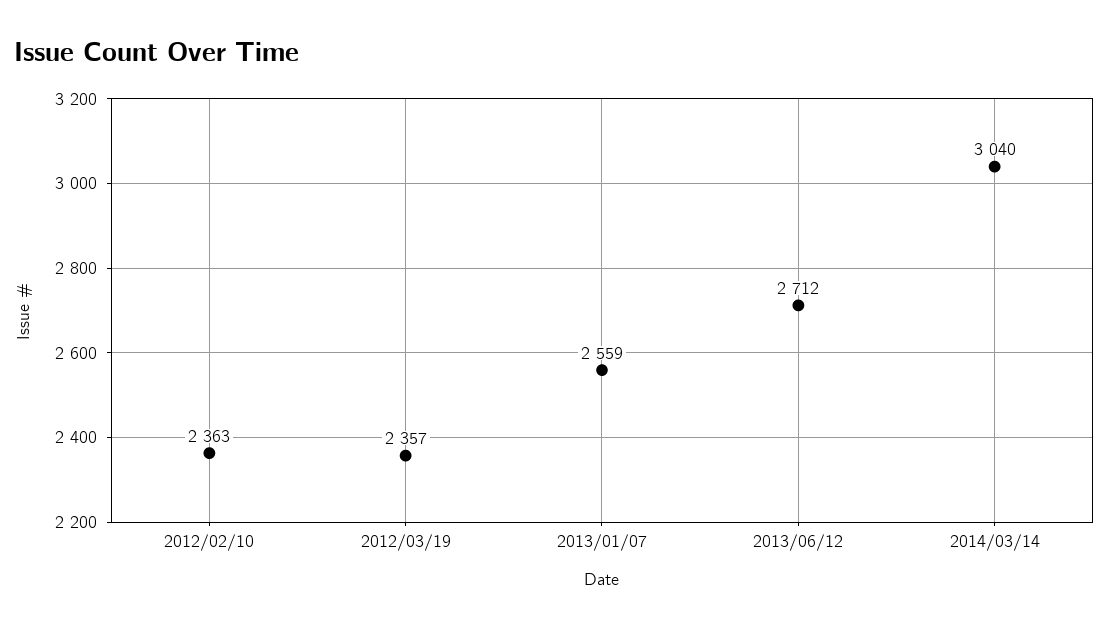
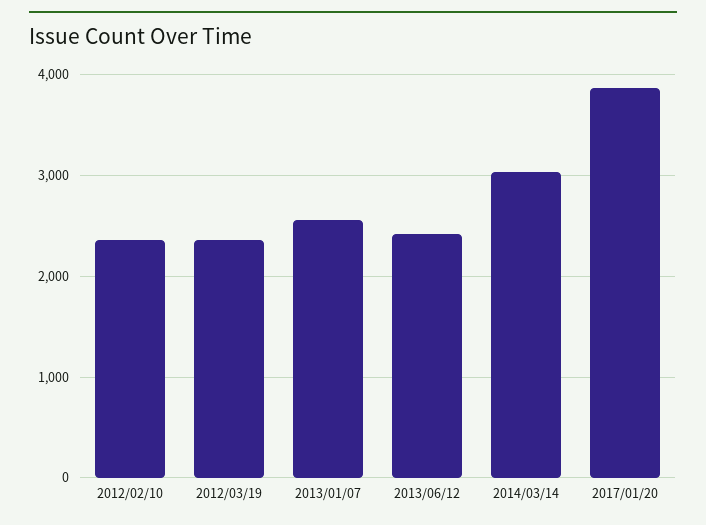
2013/06/12: 2712 -> 2400
2017/01/20: none -> 3900

